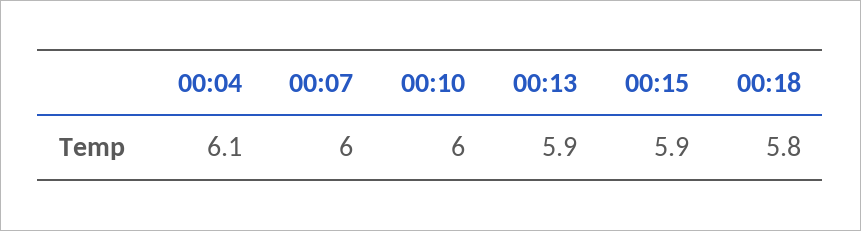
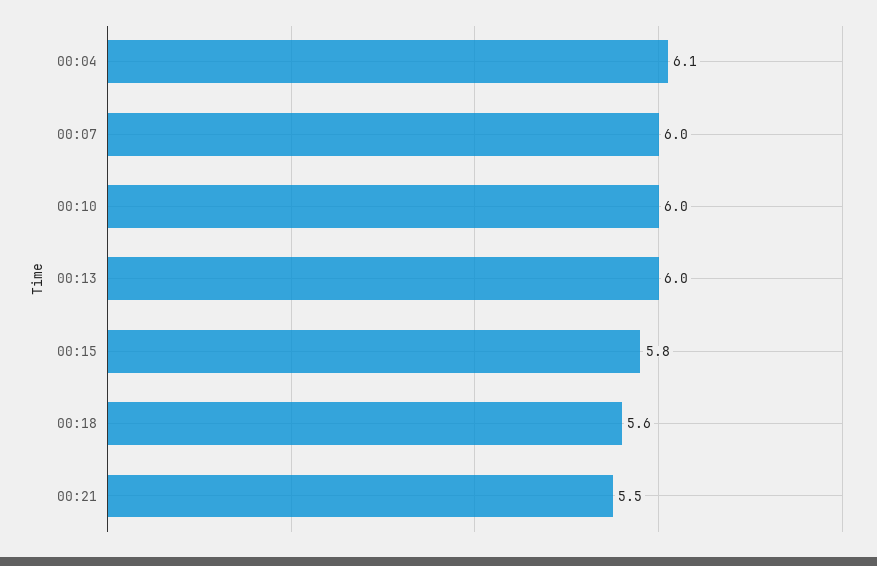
00:13: 5.9 -> 6
00:15: 5.9 -> 5.8
00:18: 5.8 -> 5.6
00:21: none -> 5.5

